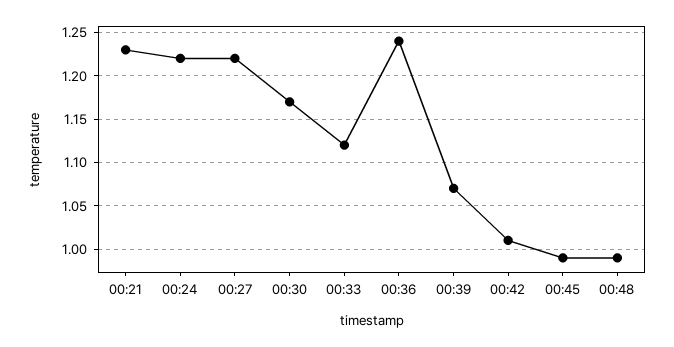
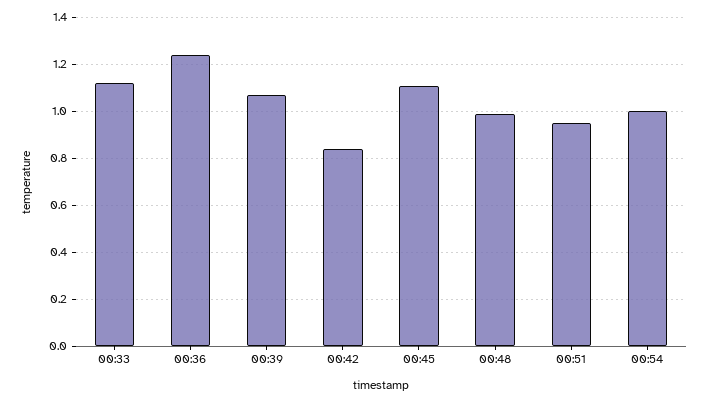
00:21: 1.23 -> none
00:24: 1.22 -> none
00:27: 1.22 -> none
00:30: 1.17 -> none
00:42: 1.01 -> 0.85
00:45: 0.99 -> 1.1
00:51: none -> 0.95
00:54: none -> 1

